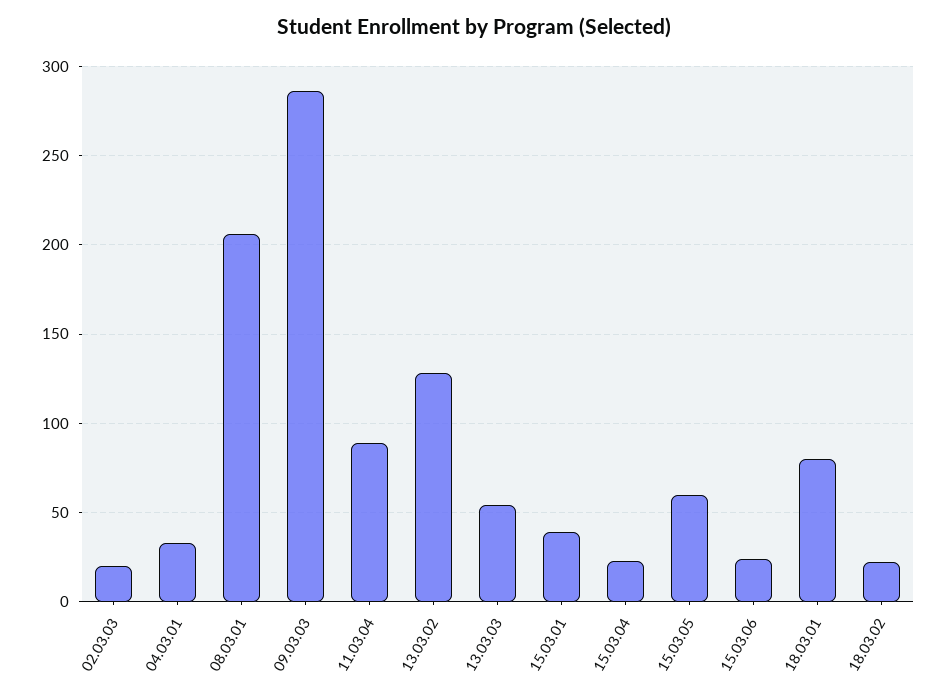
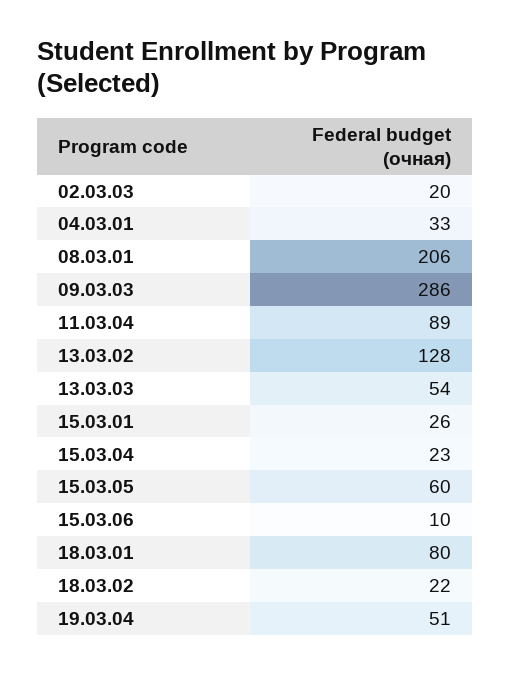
15.03.01: 40 -> 26
15.03.06: 25 -> 10
19.03.04: none -> 51

